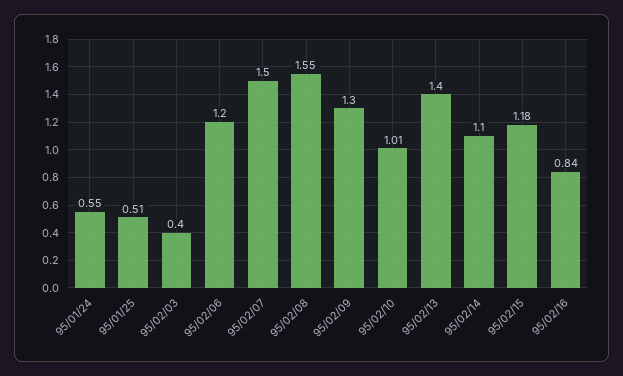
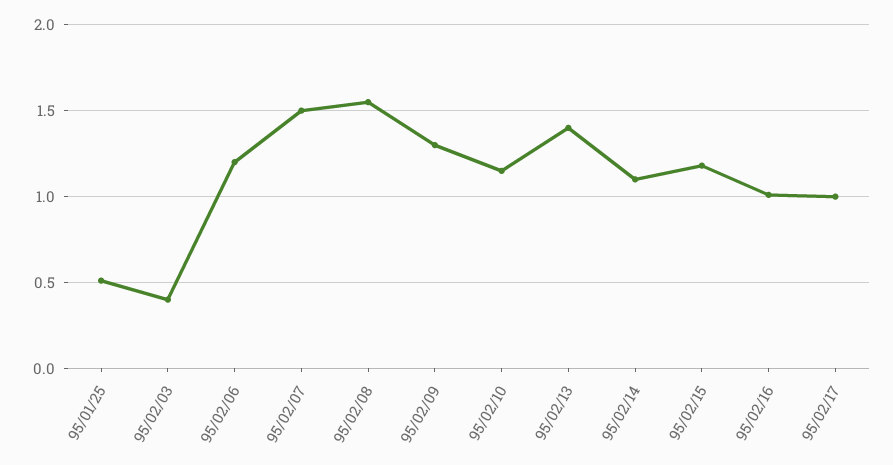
95/01/24: 0.55 -> none
95/02/10: 1.01 -> 1.15
95/02/16: 0.84 -> 1
95/02/17: none -> 1

